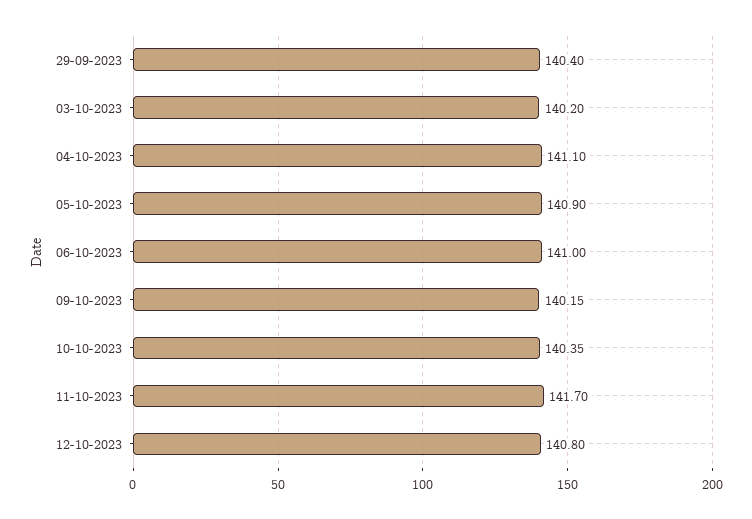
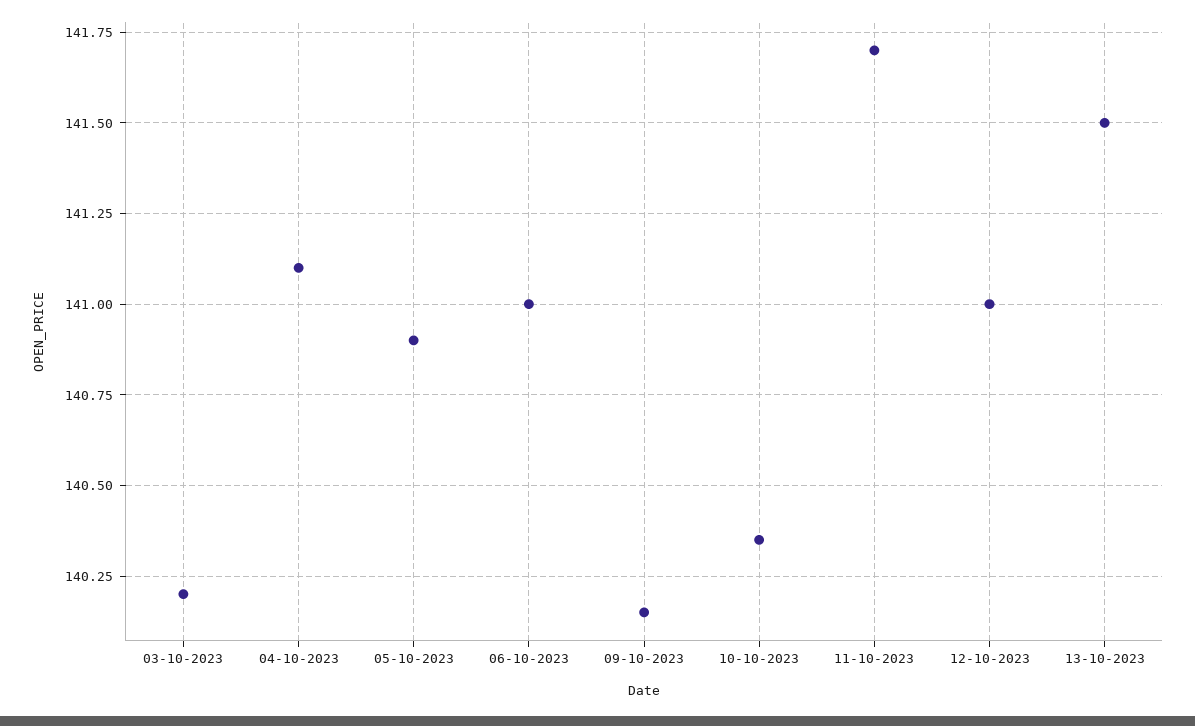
29-09-2023: 140.4 -> none
12-10-2023: 140.8 -> 141
13-10-2023: none -> 141.5

